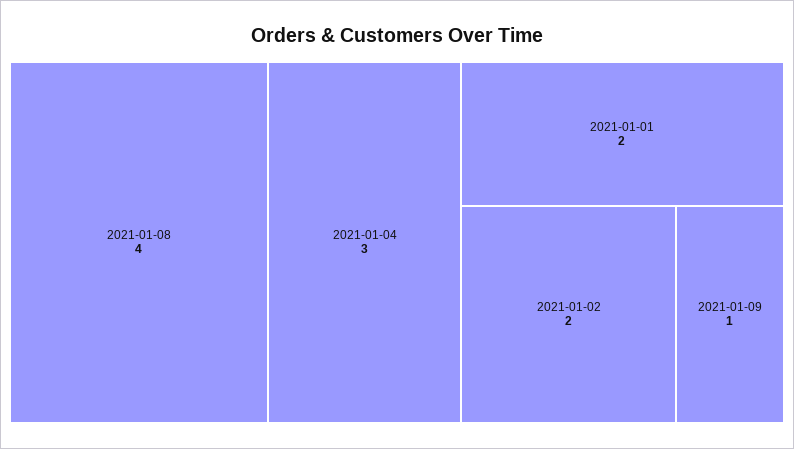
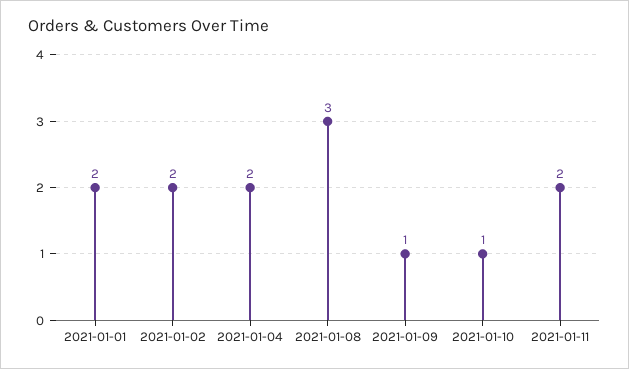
2021-01-08: 4 -> 3
2021-01-04: 3 -> 2
2021-01-10: none -> 1
2021-01-11: none -> 2

